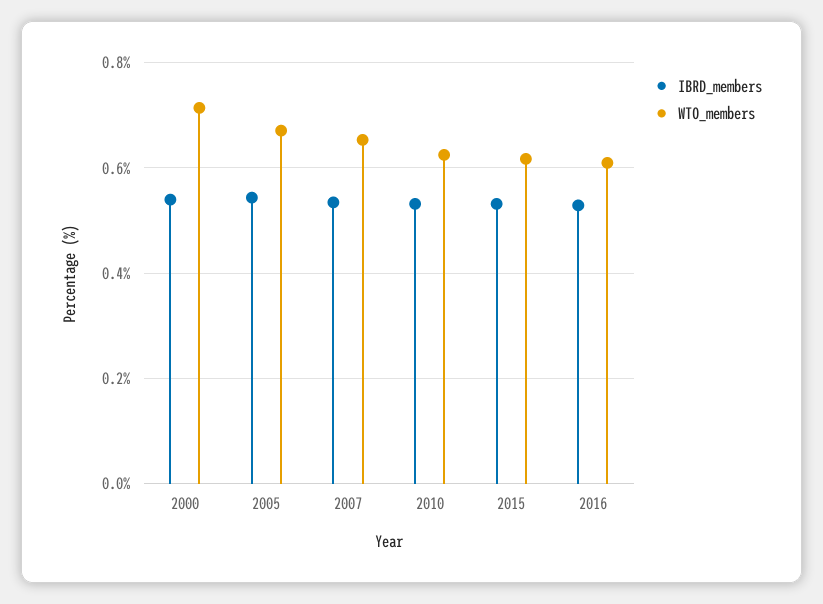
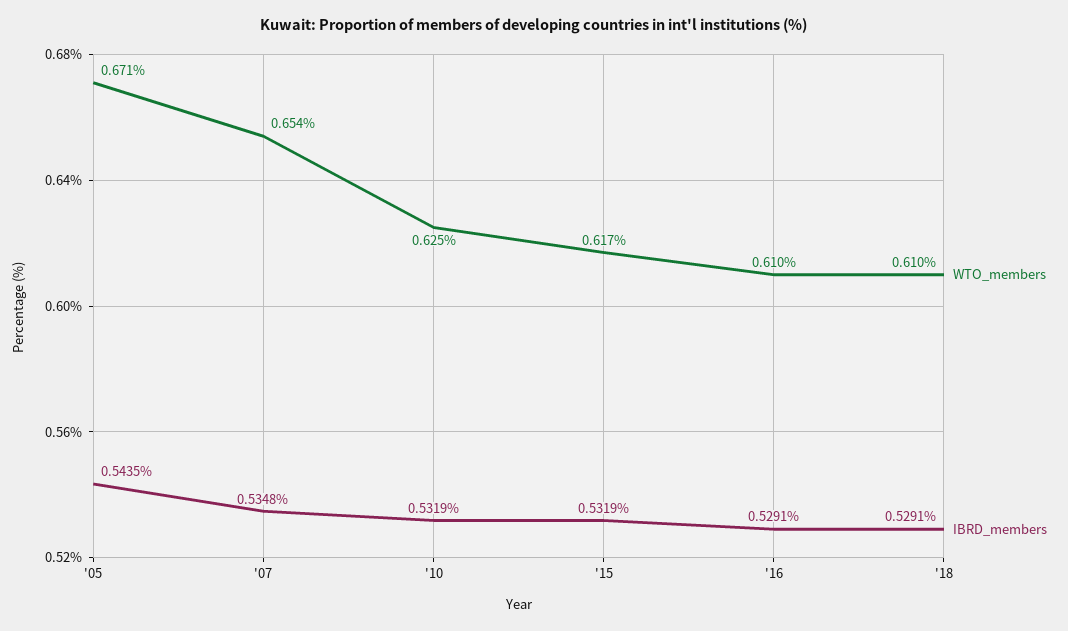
IBRD_members, 2000: 0.54 -> none
WTO_members, 2000: 0.72 -> none
WTO_members, '18: none -> 0.61
IBRD_members, '18: none -> 0.5291

